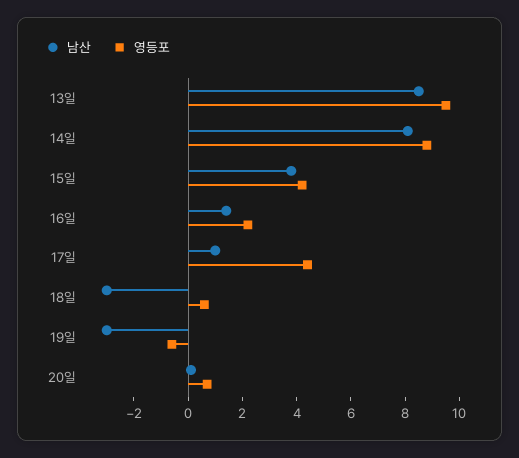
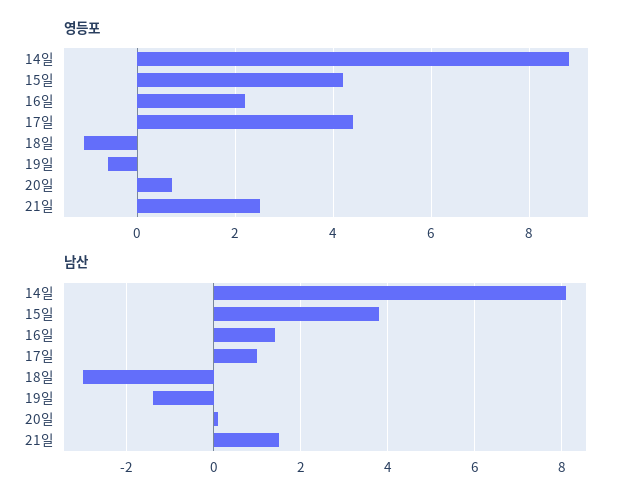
남산, 13일: 8.5 -> none
영등포, 13일: 9.5 -> none
영등포, 18일: 0.5 -> -1
남산, 19일: -3 -> -1.5
영등포, 21일: none -> 2.5
남산, 21일: none -> 1.5

